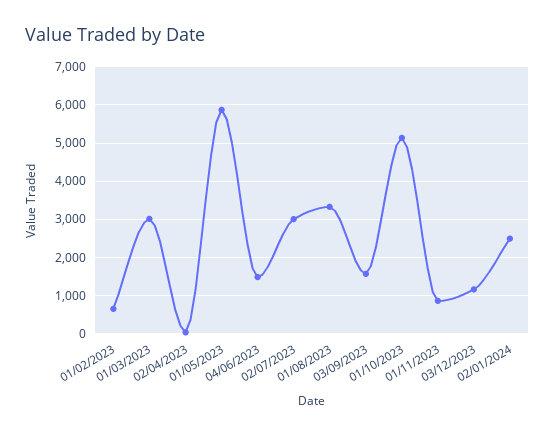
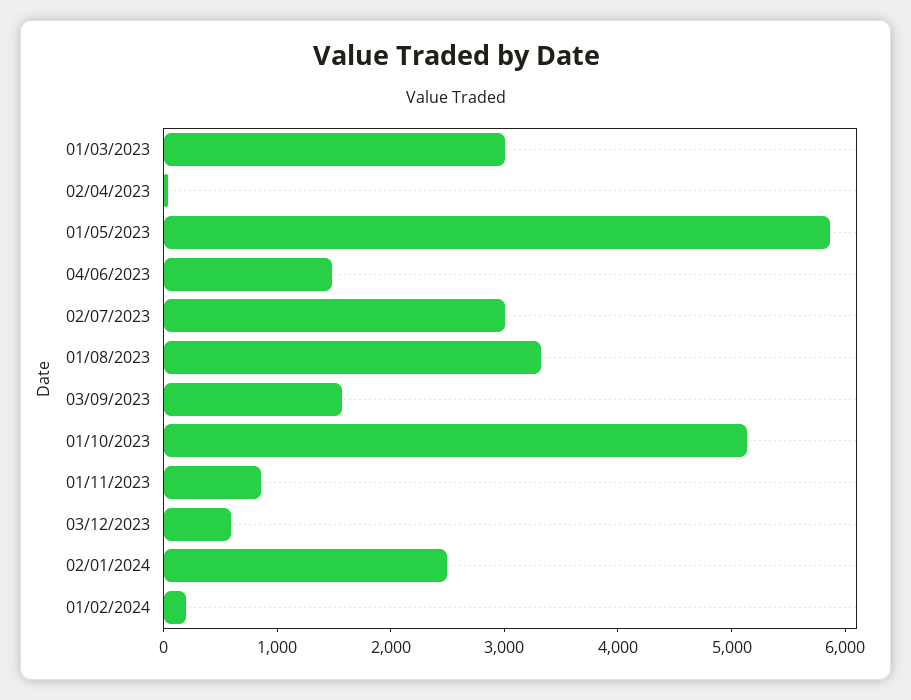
01/02/2023: 600 -> none
03/12/2023: 1200 -> 600
01/02/2024: none -> 200

